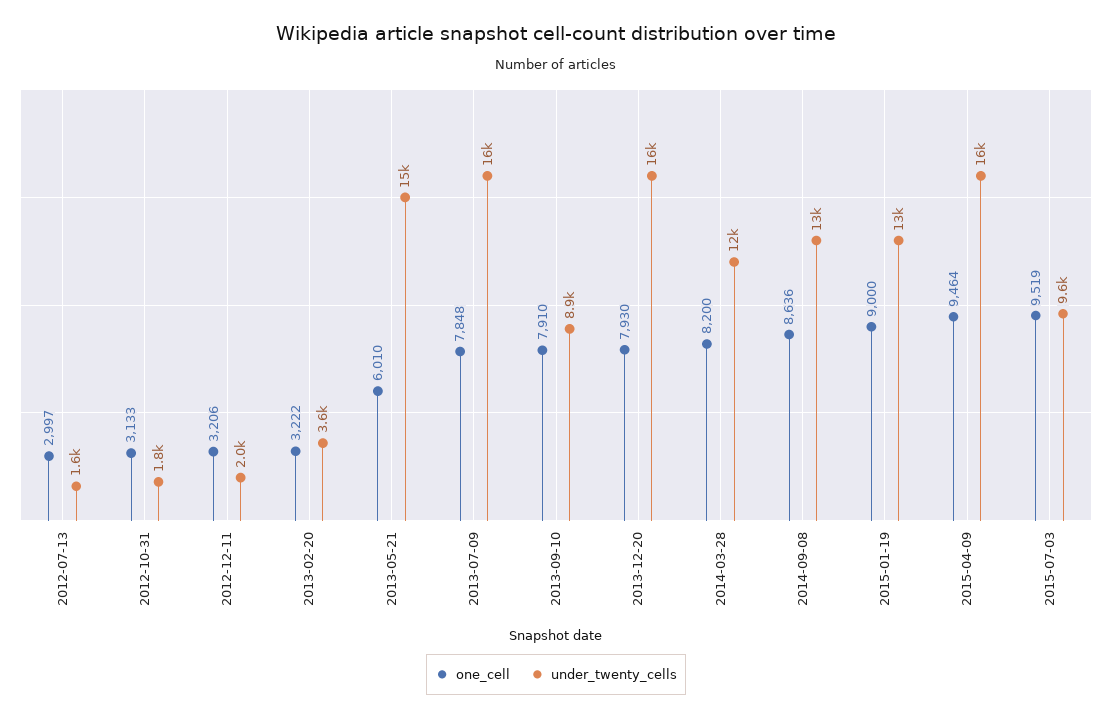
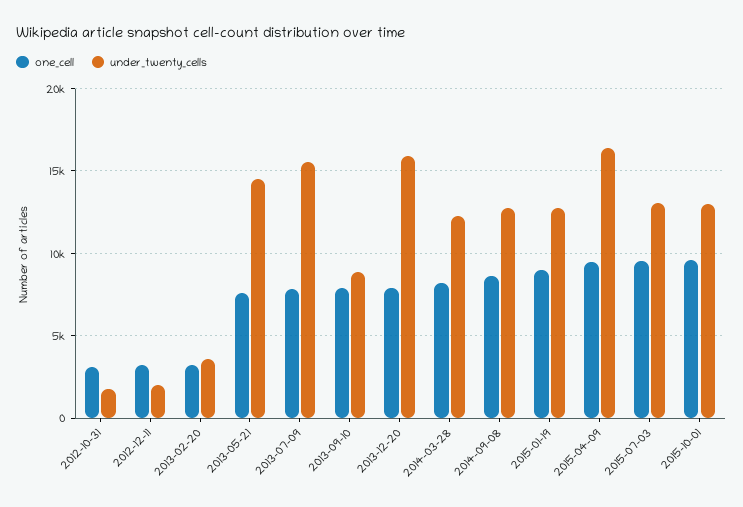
one_cell, 2012-07-13: 2997 -> none
under_twenty_cells, 2012-07-13: 1600 -> none
one_cell, 2013-05-21: 6010 -> 7500
under_twenty_cells, 2015-07-03: 9600 -> 13000
one_cell, 2015-10-01: none -> 9500
under_twenty_cells, 2015-10-01: none -> 13000

